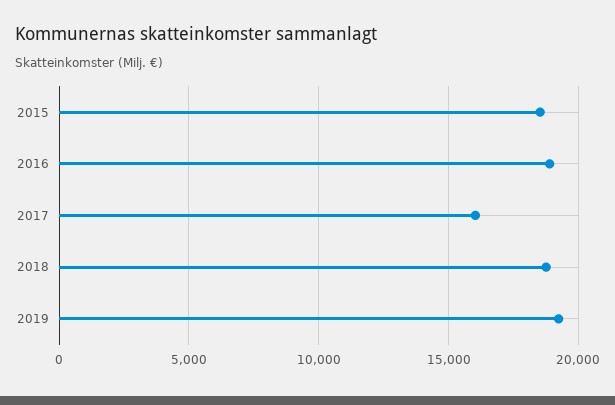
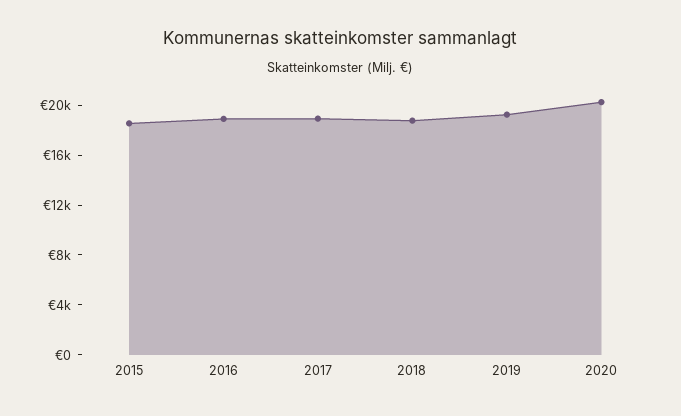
2017: 16000 -> 19000
2020: none -> 20000

